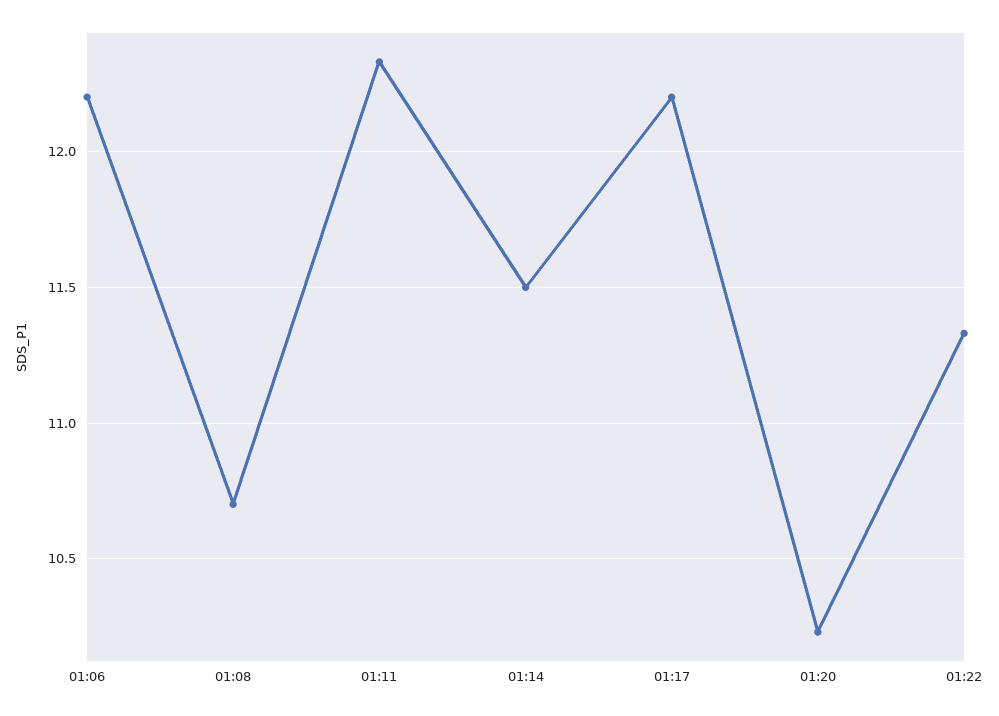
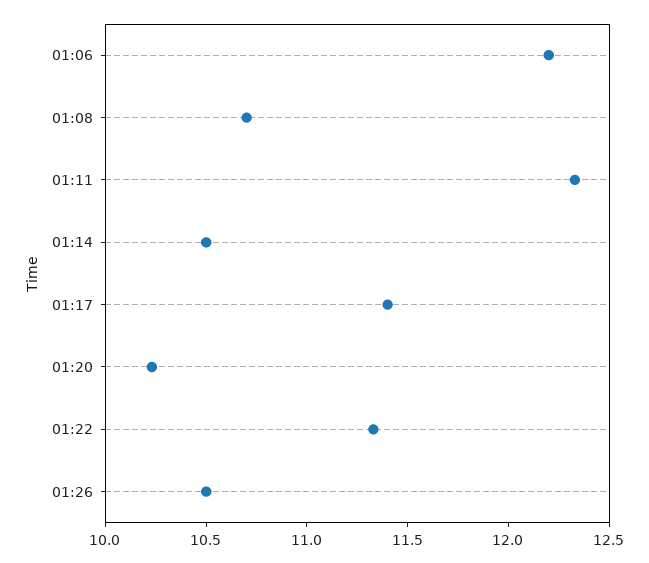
01:14: 11.5 -> 10.5
01:17: 12.2 -> 11.4
01:26: none -> 10.5

